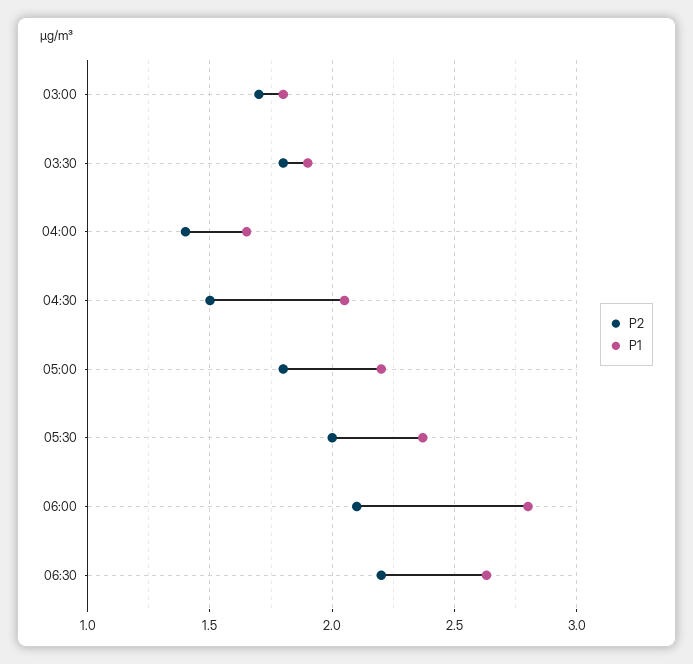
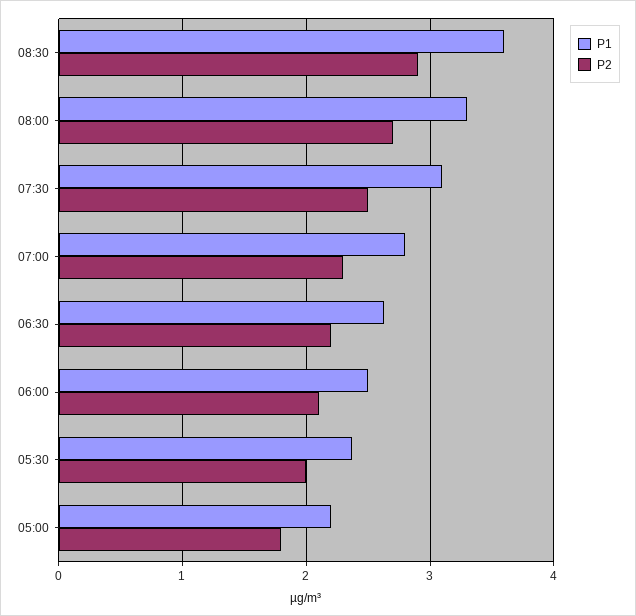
P2, 03:00: 1.7 -> none
P1, 03:00: 1.8 -> none
P2, 03:30: 1.8 -> none
P1, 03:30: 1.9 -> none
P2, 04:00: 1.4 -> none
P1, 04:00: 1.65 -> none
P2, 04:30: 1.5 -> none
P1, 04:30: 2.05 -> none
P1, 06:00: 2.8 -> 2.5
P1, 08:30: none -> 3.6
P2, 08:30: none -> 2.9
P1, 08:00: none -> 3.3
P2, 08:00: none -> 2.7
P1, 07:30: none -> 3.1
P2, 07:30: none -> 2.5
P1, 07:00: none -> 2.8
P2, 07:00: none -> 2.3

